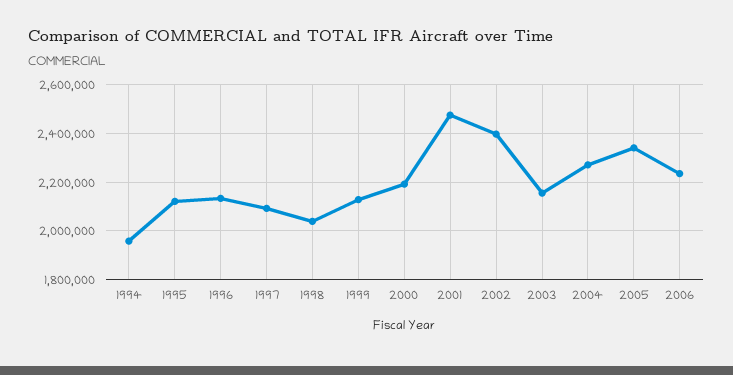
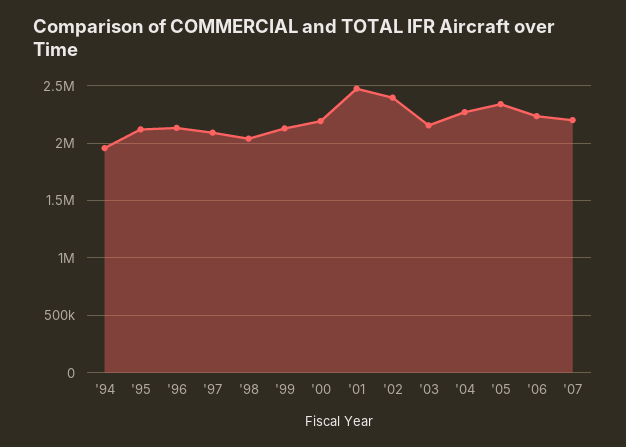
'07: none -> 2200000

